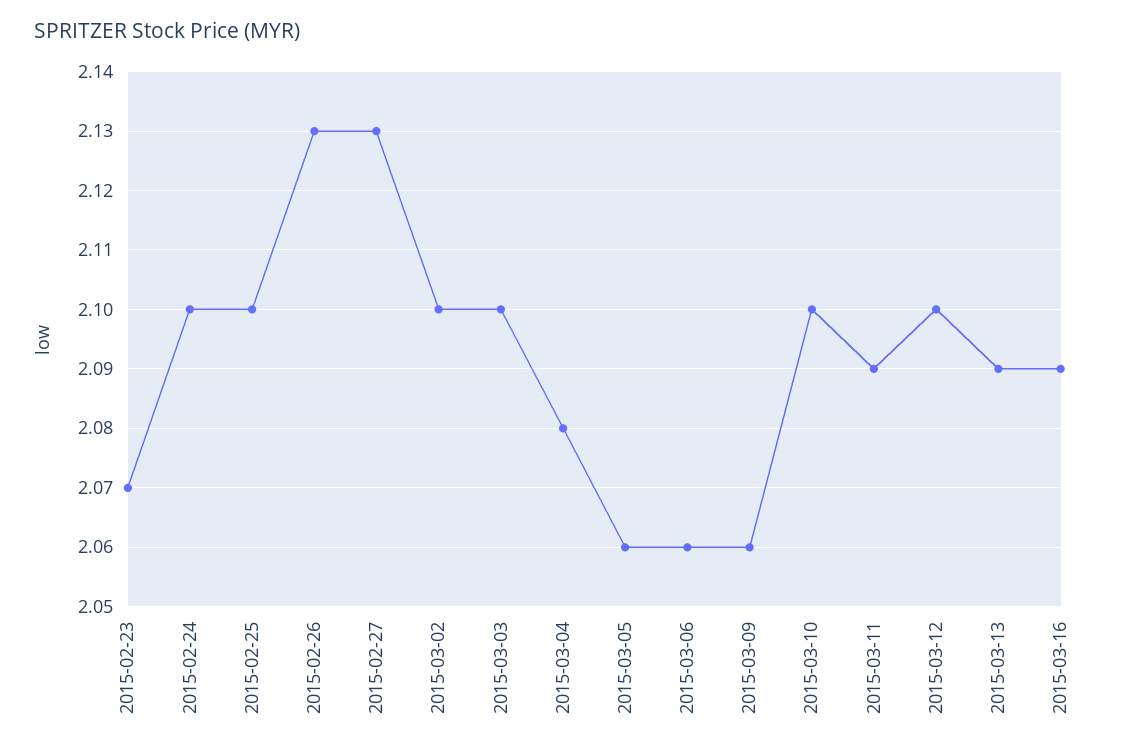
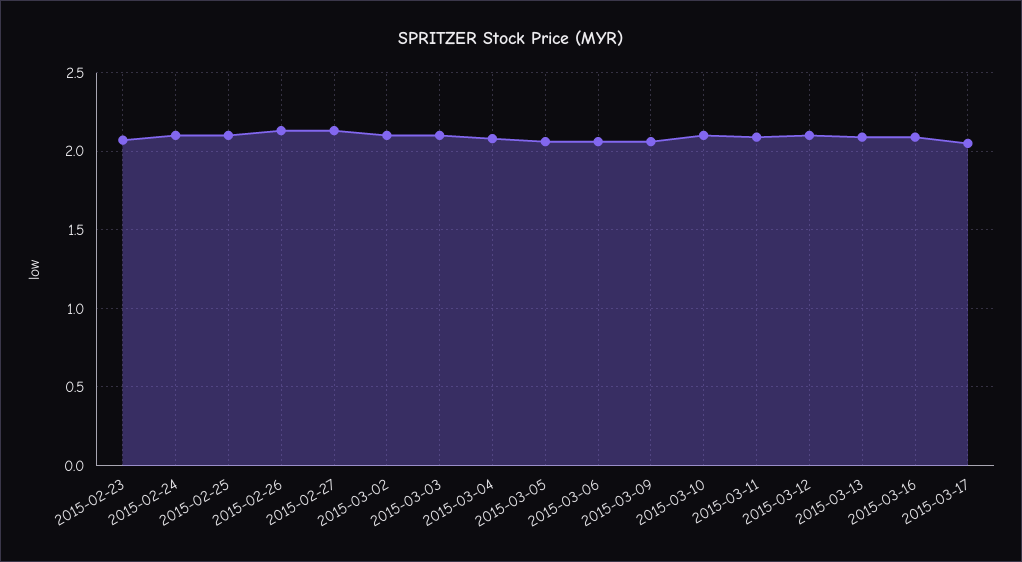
2015-03-17: none -> 2.05

